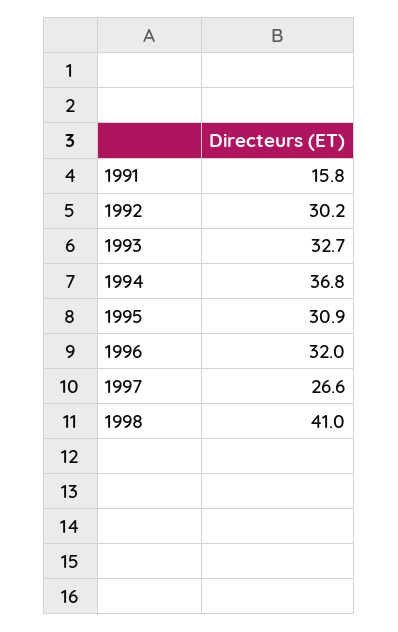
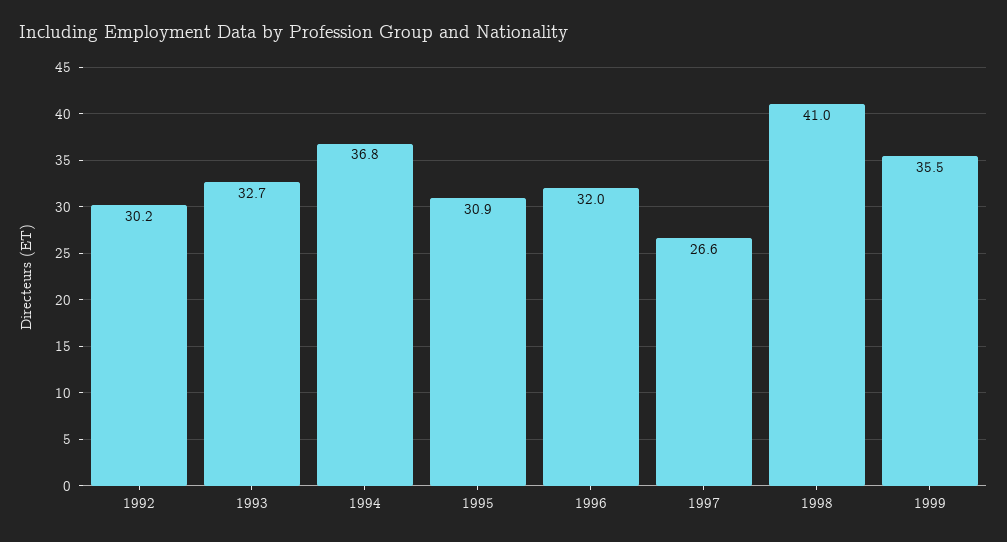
1991: 15.8 -> none
1999: none -> 35.5

